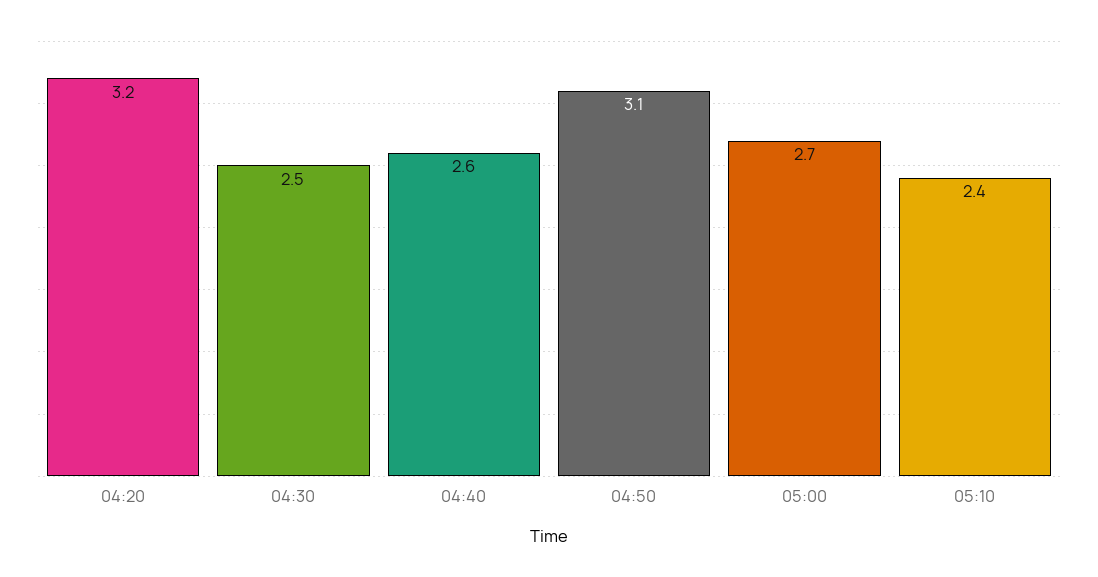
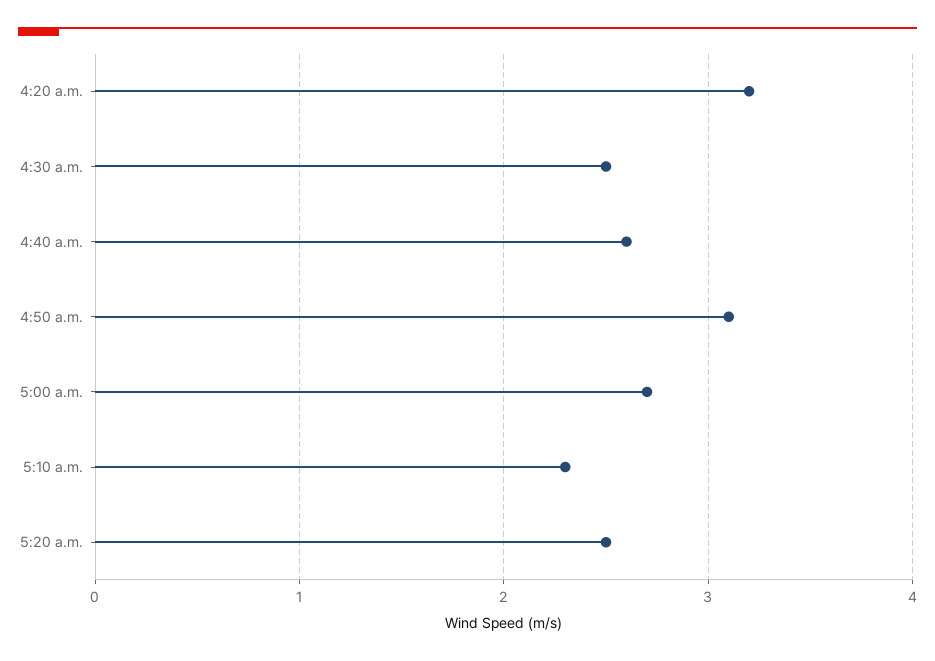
05:10: 2.4 -> 2.3
5:20 a.m.: none -> 2.5

